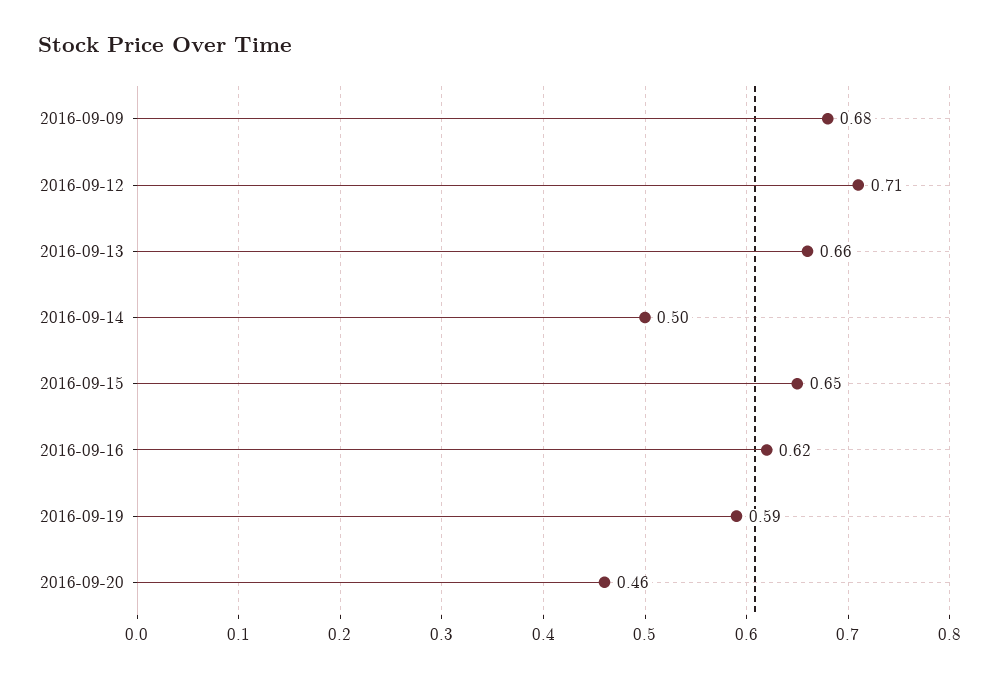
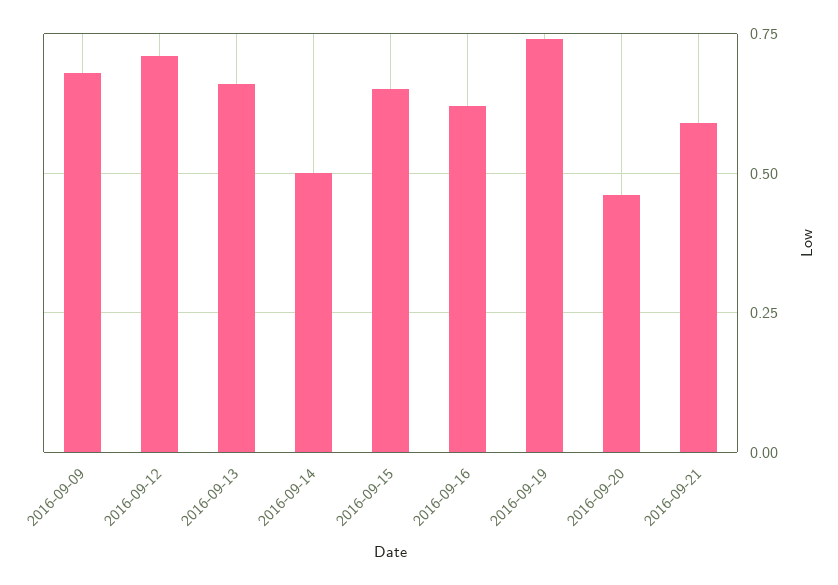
2016-09-19: 0.59 -> 0.75
2016-09-21: none -> 0.6

